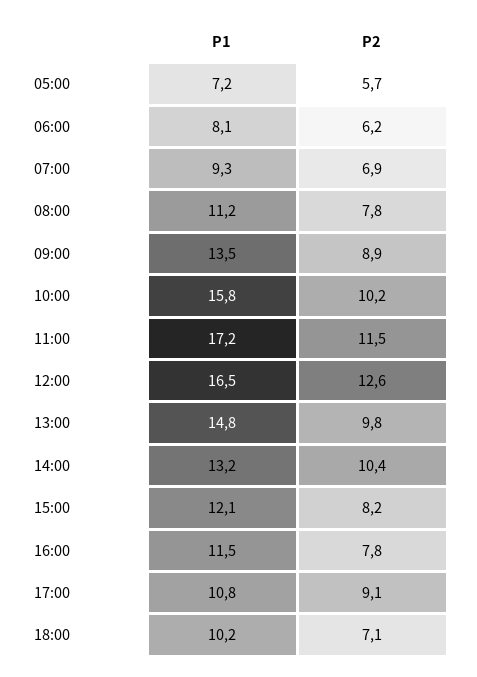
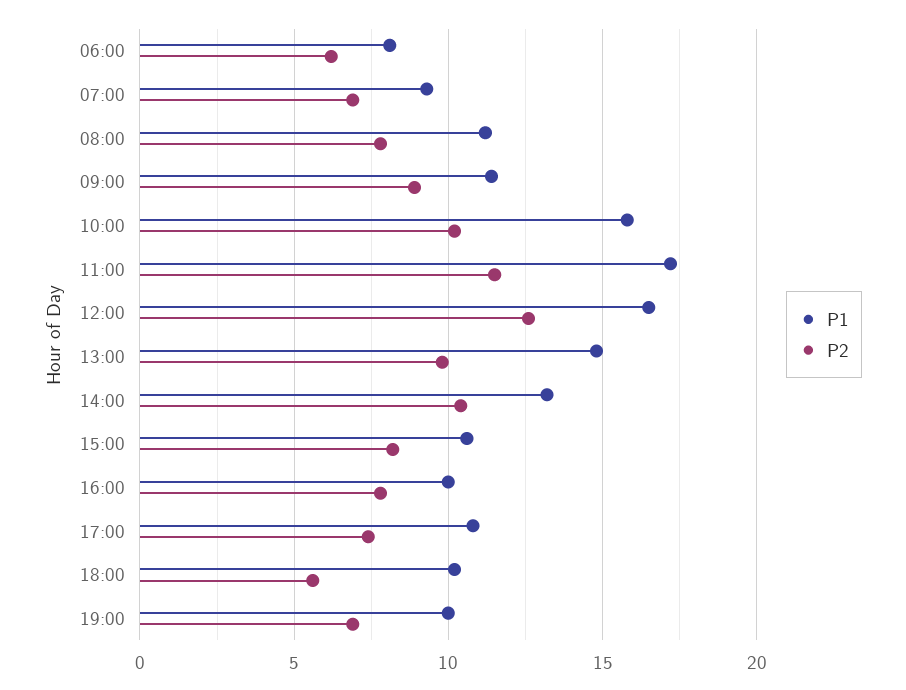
P1, 05:00: 7.2 -> none
P2, 05:00: 5.7 -> none
P1, 09:00: 13.5 -> 11.5
P1, 15:00: 12.1 -> 10.5
P1, 16:00: 11.5 -> 10
P2, 17:00: 9.1 -> 7.5
P2, 18:00: 7.1 -> 5.5
P1, 19:00: none -> 10
P2, 19:00: none -> 7

